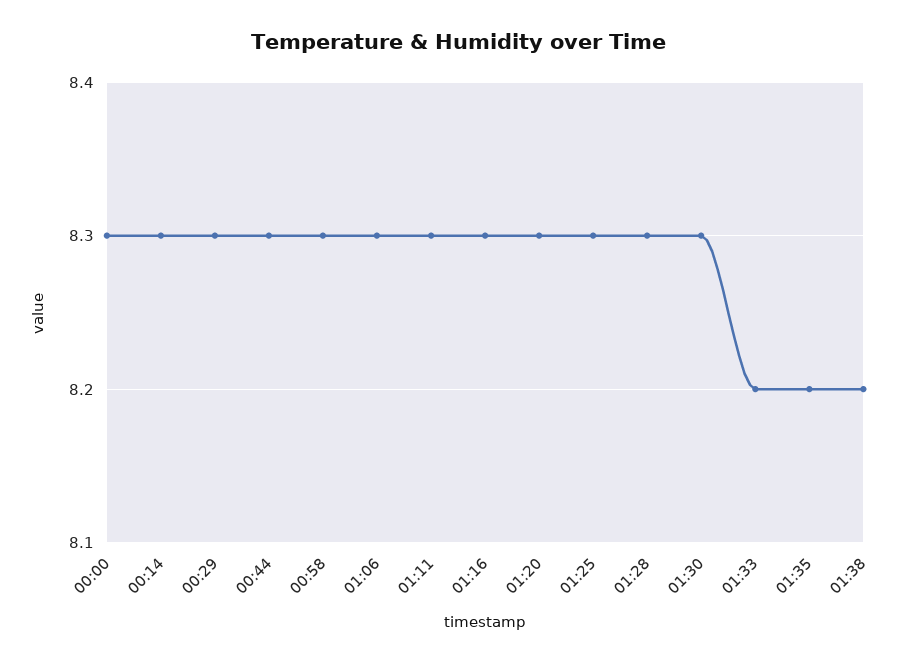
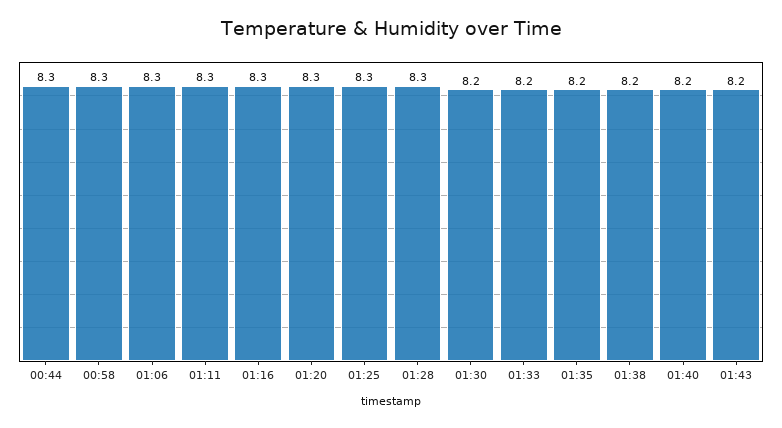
00:00: 8.3 -> none
00:14: 8.3 -> none
00:29: 8.3 -> none
01:30: 8.3 -> 8.2
01:40: none -> 8.2
01:43: none -> 8.2

